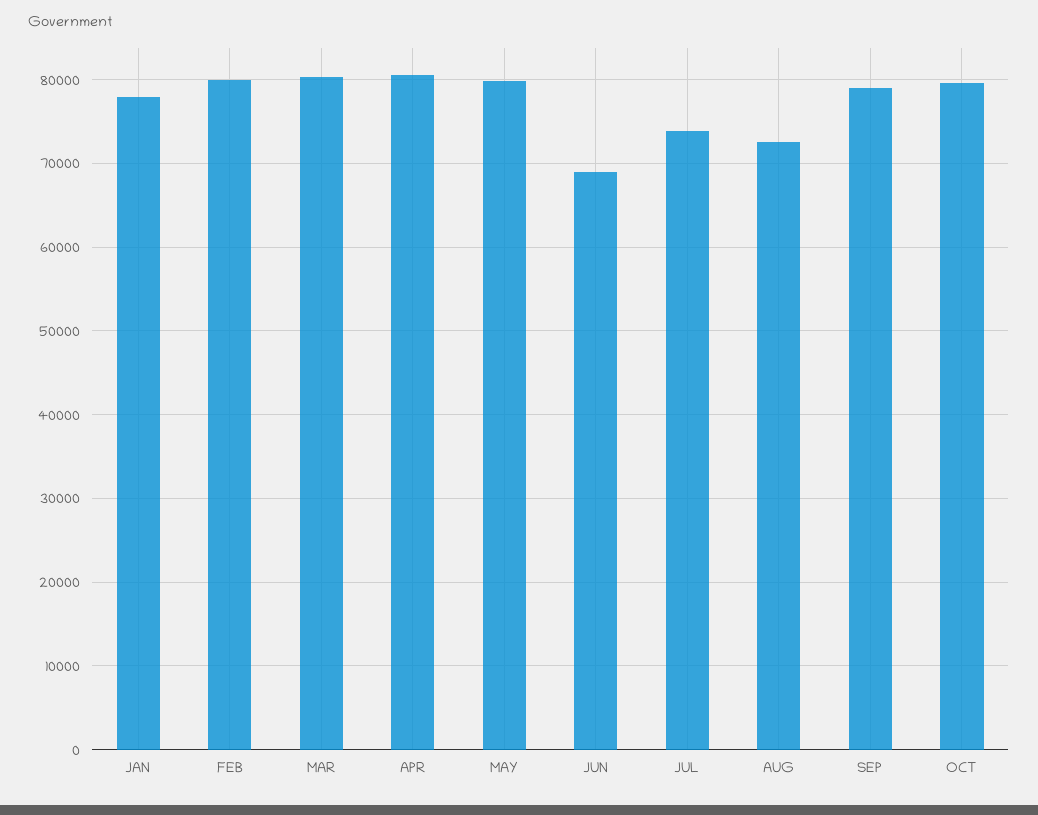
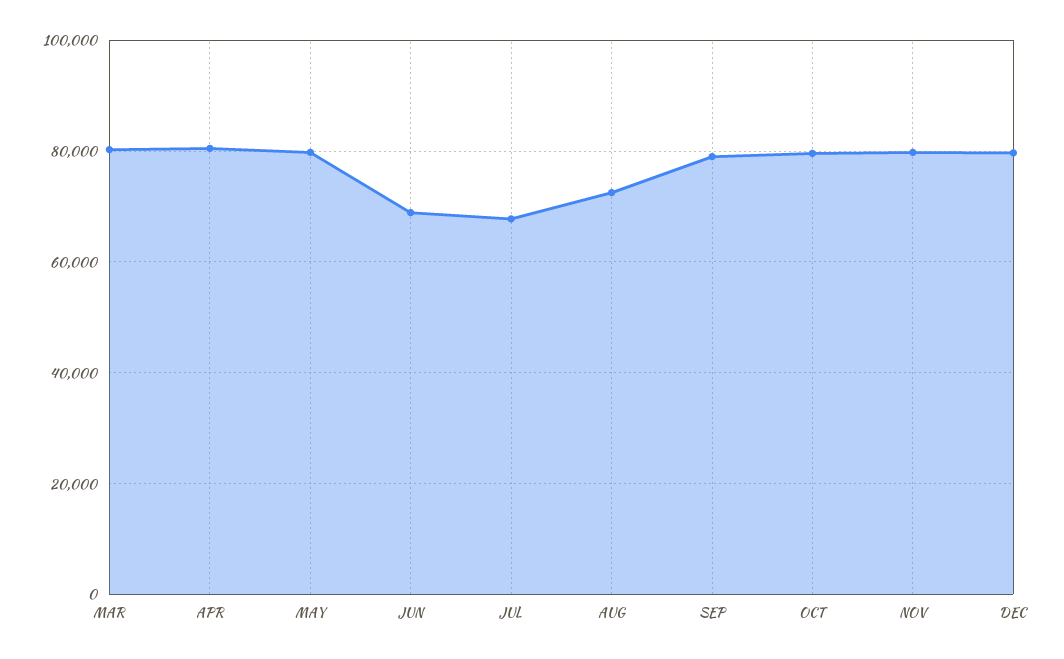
JAN: 78000 -> none
FEB: 80000 -> none
JUL: 74000 -> 68000
NOV: none -> 80000
DEC: none -> 80000

